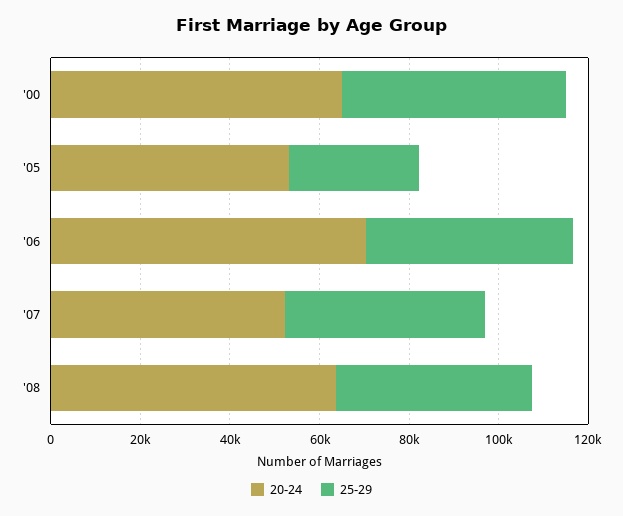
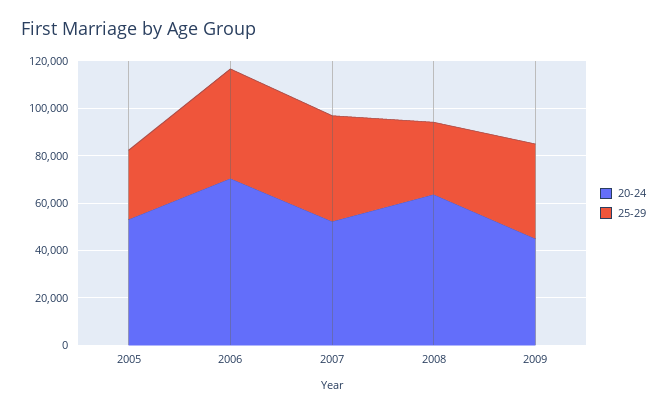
20-24, '00: 65000 -> none
25-29, '00: 50000 -> none
25-29, '08: 45000 -> 30000
20-24, 2009: none -> 45000
25-29, 2009: none -> 40000

